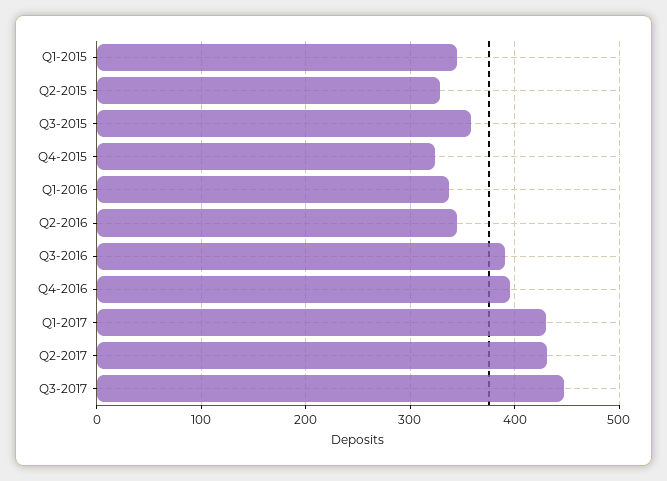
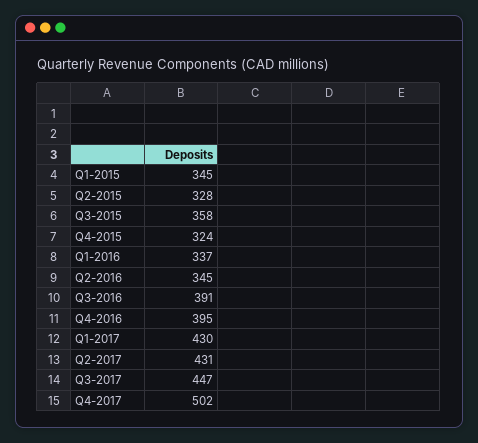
Q4-2017: none -> 502

